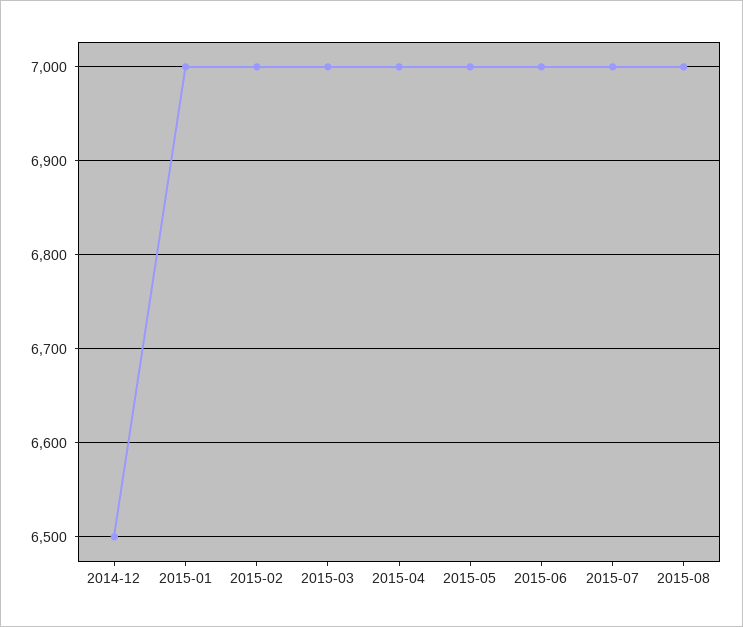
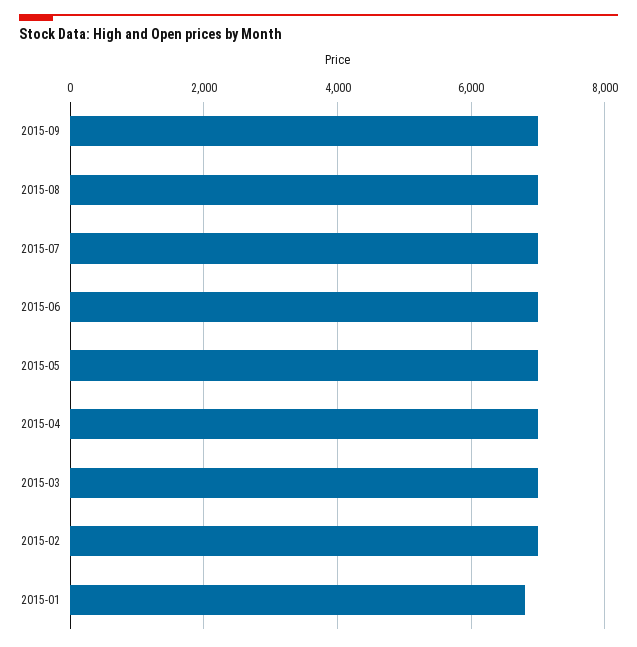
2014-12: 6500 -> none
2015-01: 7000 -> 6800
2015-09: none -> 7000

